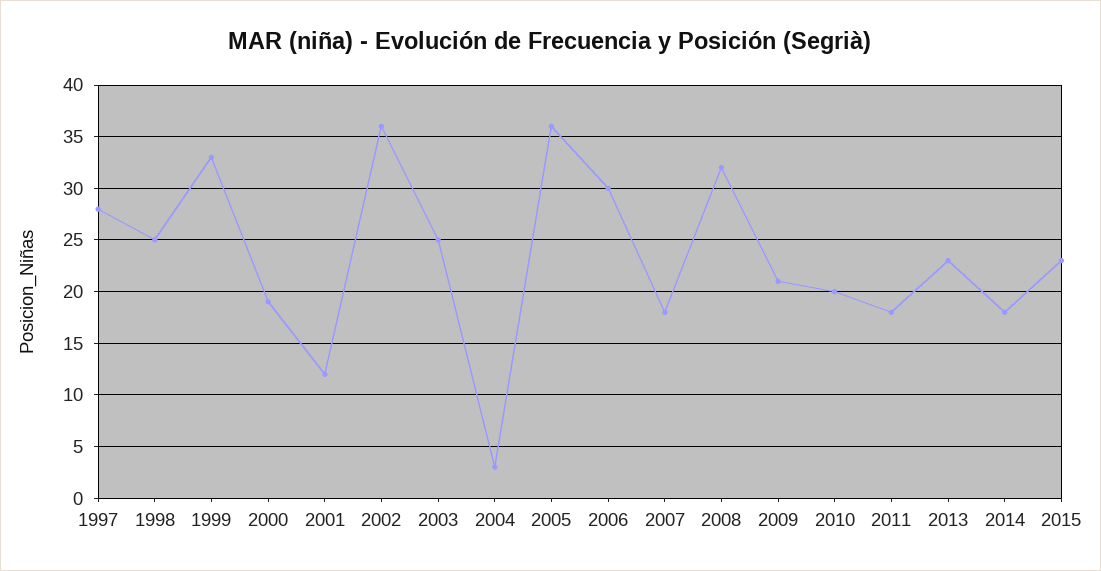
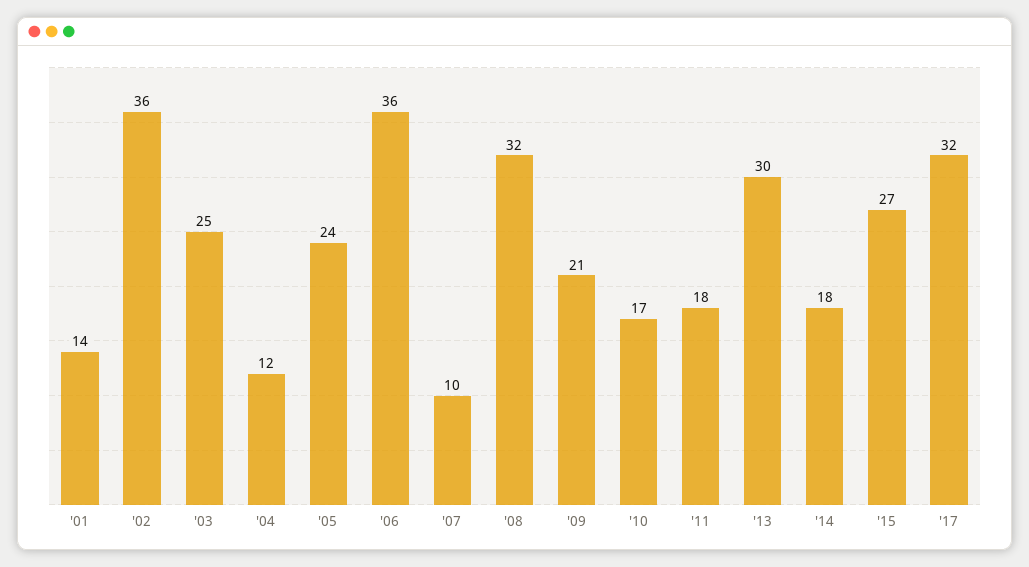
1997: 28 -> none
1998: 25 -> none
1999: 33 -> none
2000: 19 -> none
2001: 12 -> 14
2004: 3 -> 12
2005: 36 -> 24
2006: 30 -> 36
2007: 18 -> 10
2010: 20 -> 17
2013: 23 -> 30
2015: 23 -> 27
'17: none -> 32

